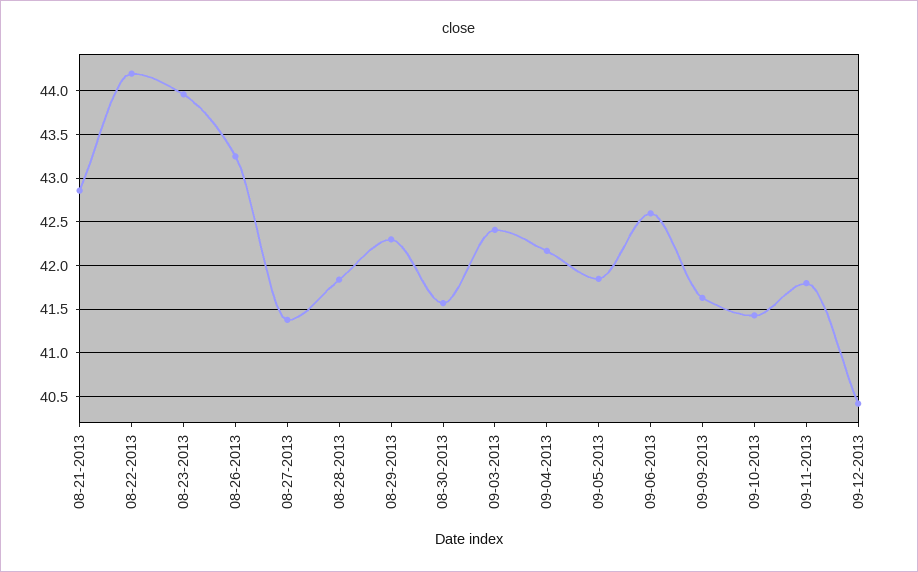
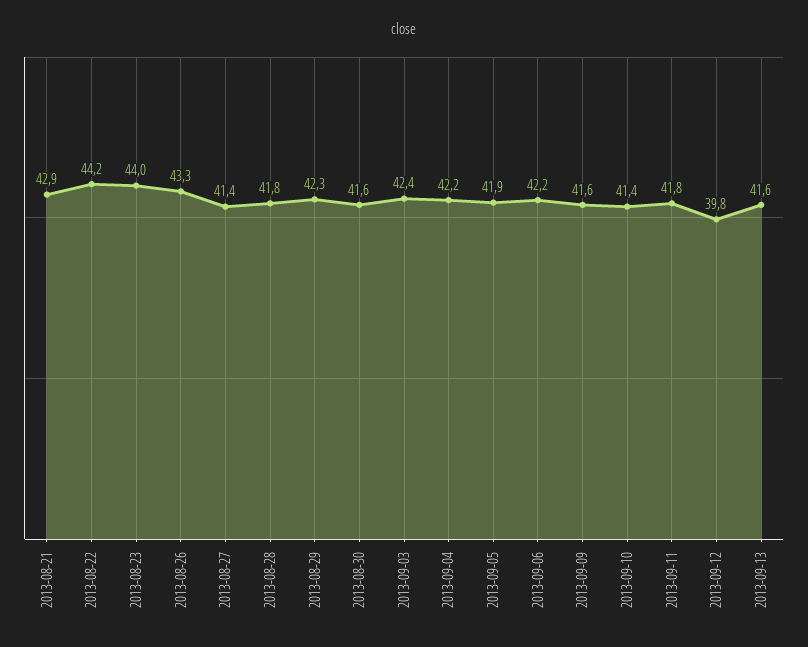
09-06-2013: 42.6 -> 42.2
09-12-2013: 40.4 -> 39.8
2013-09-13: none -> 41.6

